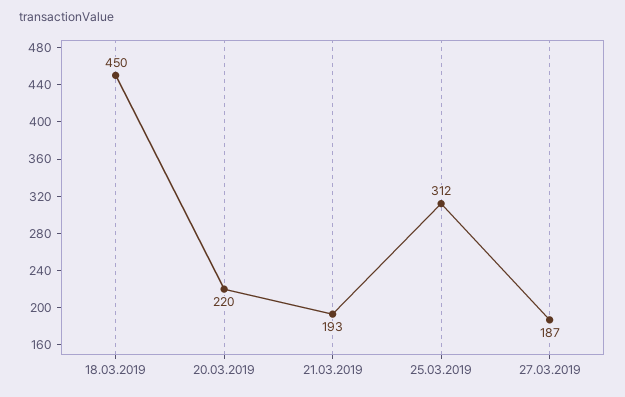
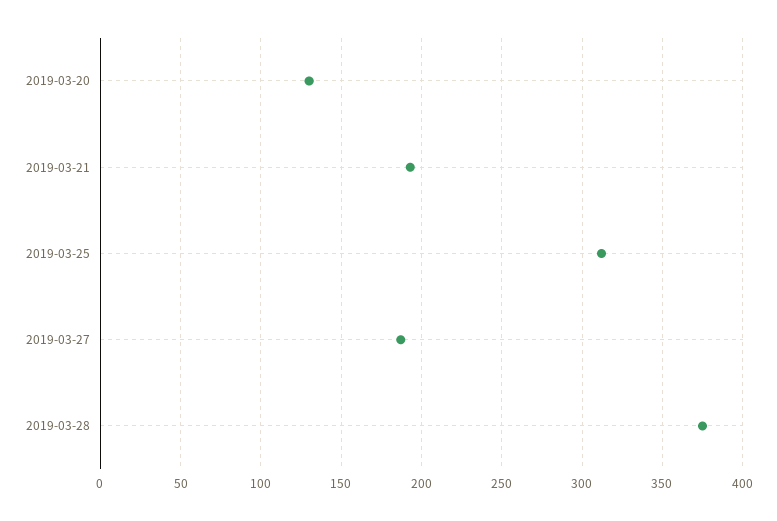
18.03.2019: 450 -> none
20.03.2019: 220 -> 130
2019-03-28: none -> 375

